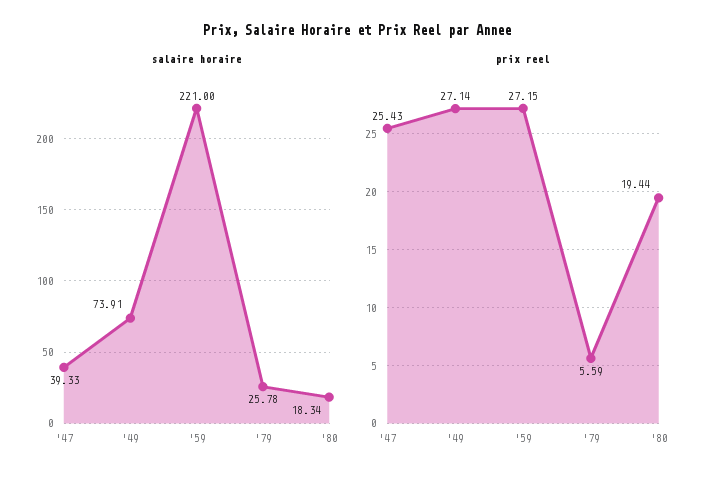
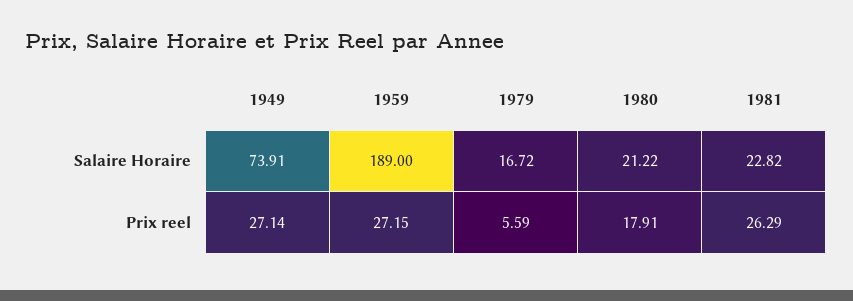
salaire horaire, '47: 39.33 -> none
salaire horaire, '59: 221 -> 189
salaire horaire, '79: 25.78 -> 16.72
salaire horaire, '80: 18.34 -> 21.22
prix reel, '47: 25.43 -> none
prix reel, '80: 19.44 -> 17.91
salaire horaire, 1981: none -> 22.82
prix reel, 1981: none -> 26.29

